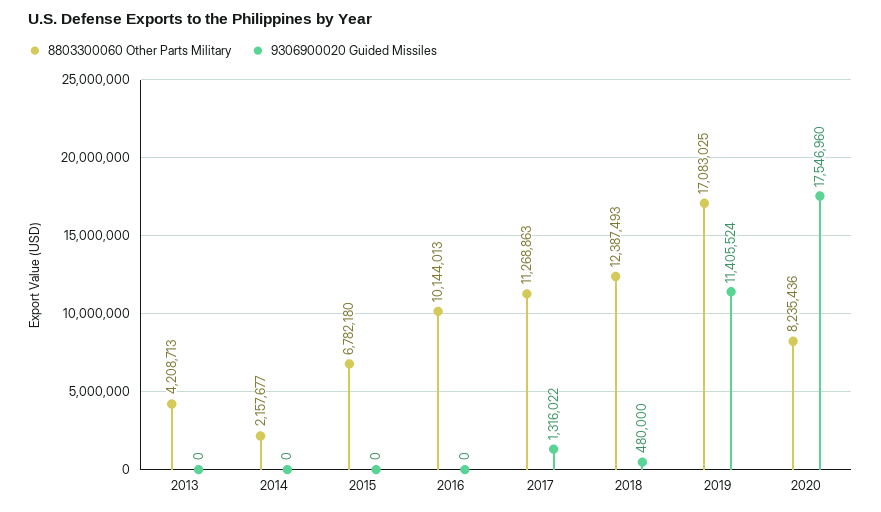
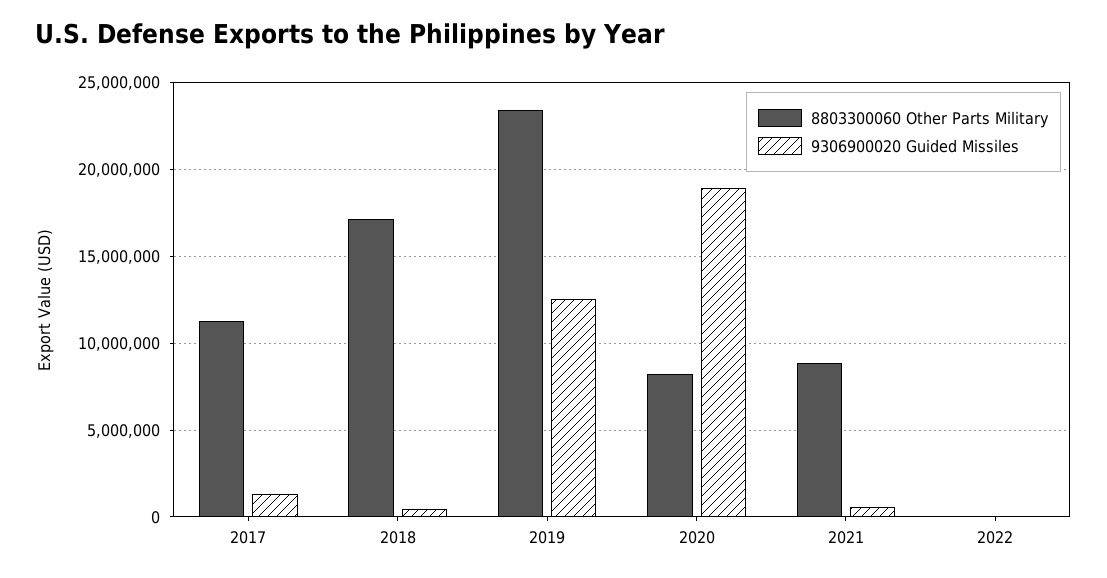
8803300060 Other Parts Military, 2013: 4208713 -> none
9306900020 Guided Missiles, 2013: 0 -> none
8803300060 Other Parts Military, 2014: 2157677 -> none
9306900020 Guided Missiles, 2014: 0 -> none
8803300060 Other Parts Military, 2015: 6782180 -> none
9306900020 Guided Missiles, 2015: 0 -> none
8803300060 Other Parts Military, 2016: 10144013 -> none
9306900020 Guided Missiles, 2016: 0 -> none
8803300060 Other Parts Military, 2018: 12387493 -> 17000000
8803300060 Other Parts Military, 2019: 17083025 -> 23500000
9306900020 Guided Missiles, 2019: 11405524 -> 12500000
9306900020 Guided Missiles, 2020: 17546960 -> 19000000
8803300060 Other Parts Military, 2021: none -> 9000000
9306900020 Guided Missiles, 2021: none -> 500000
8803300060 Other Parts Military, 2022: none -> 0
9306900020 Guided Missiles, 2022: none -> 0

